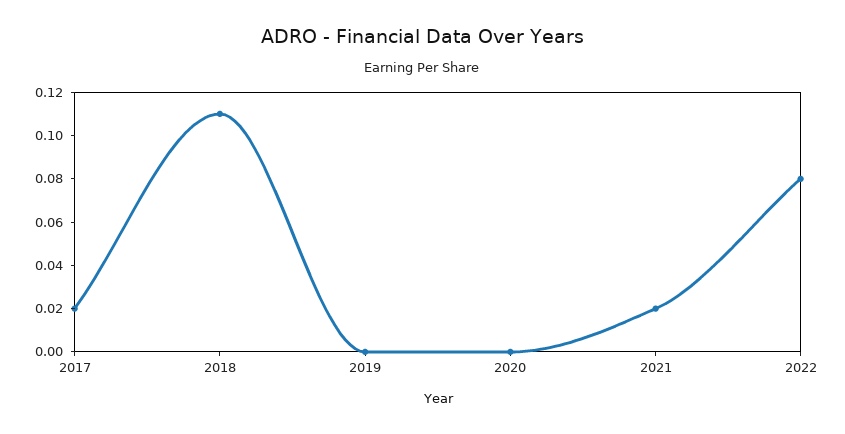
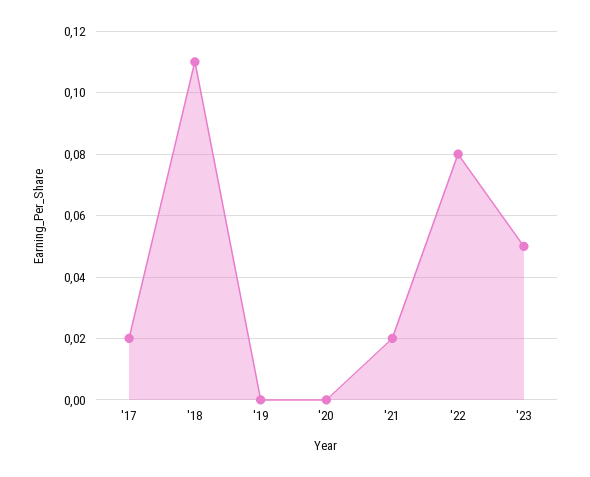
'23: none -> 0.05

